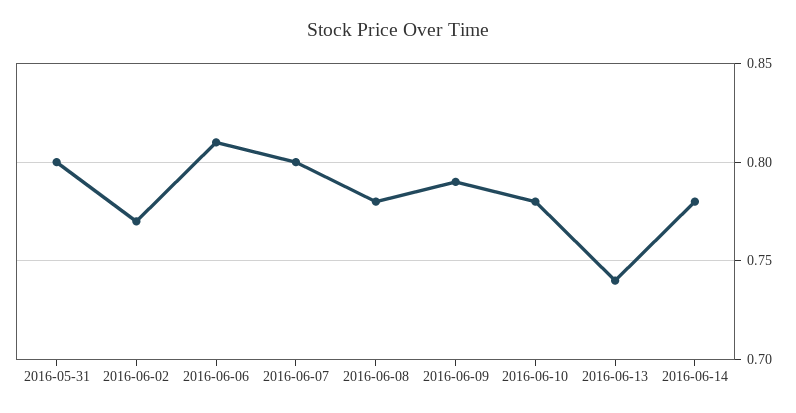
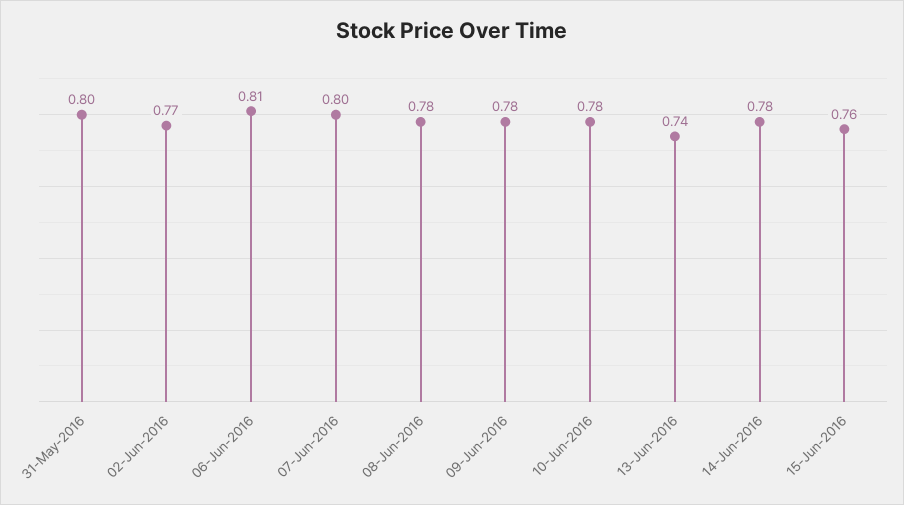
2016-06-09: 0.79 -> 0.78
15-Jun-2016: none -> 0.76

